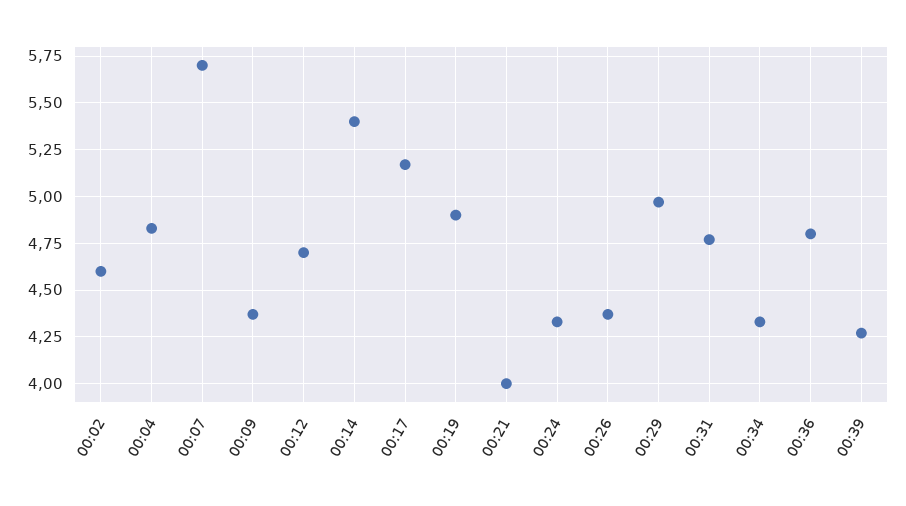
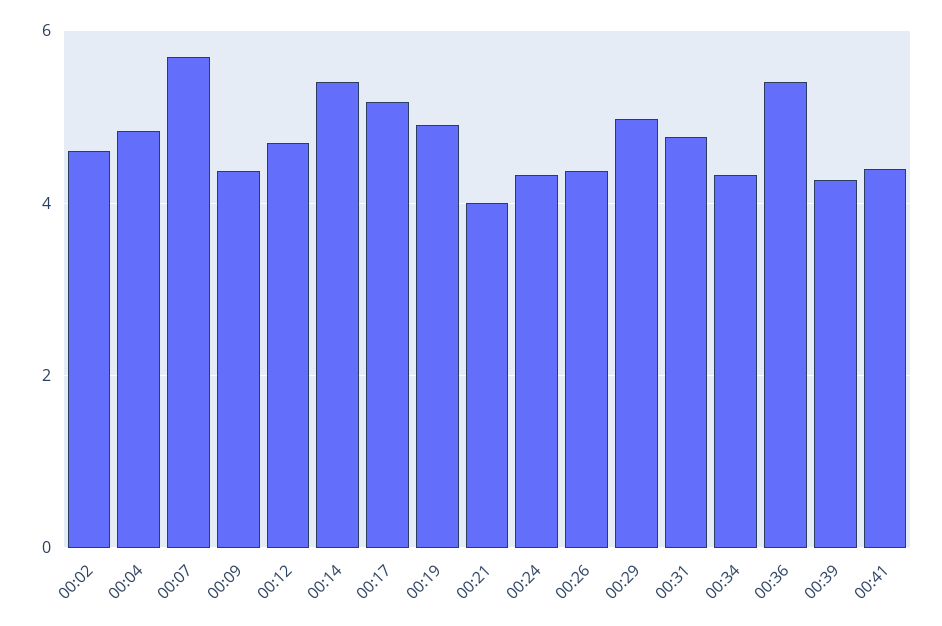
00:36: 4.8 -> 5.4
00:41: none -> 4.4

